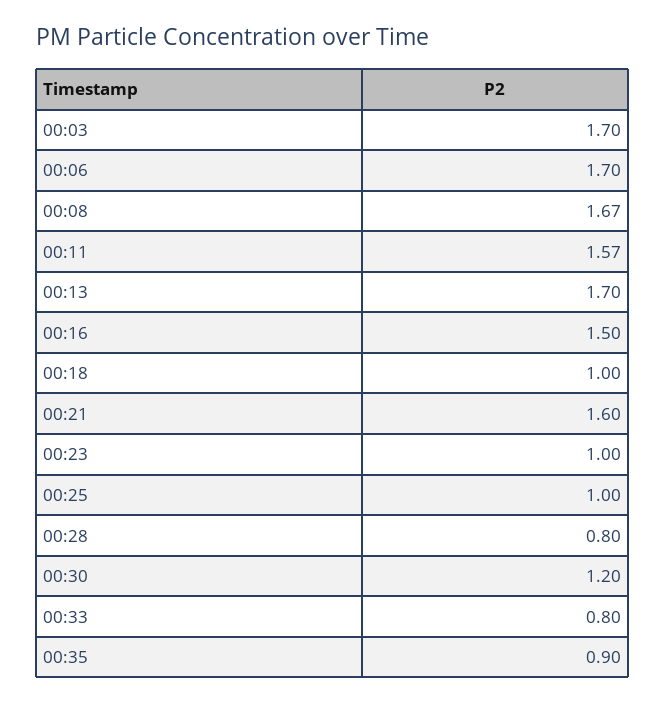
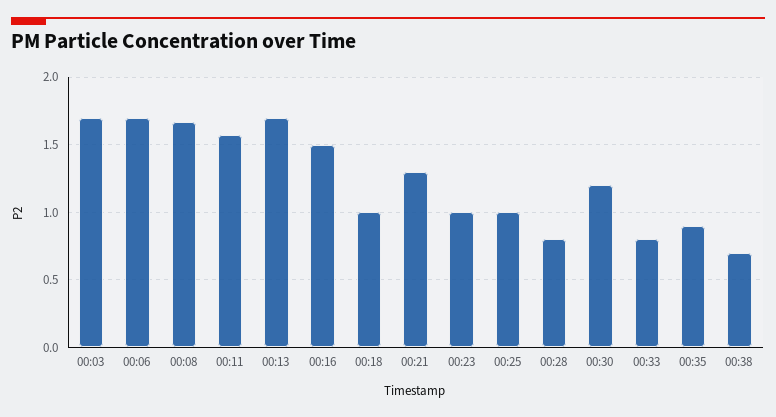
00:21: 1.6 -> 1.3
00:38: none -> 0.7

